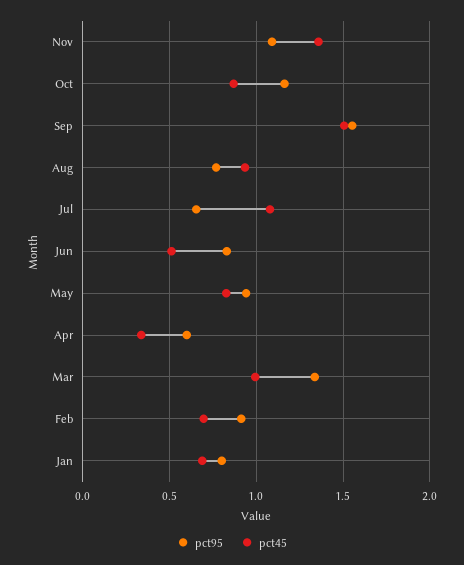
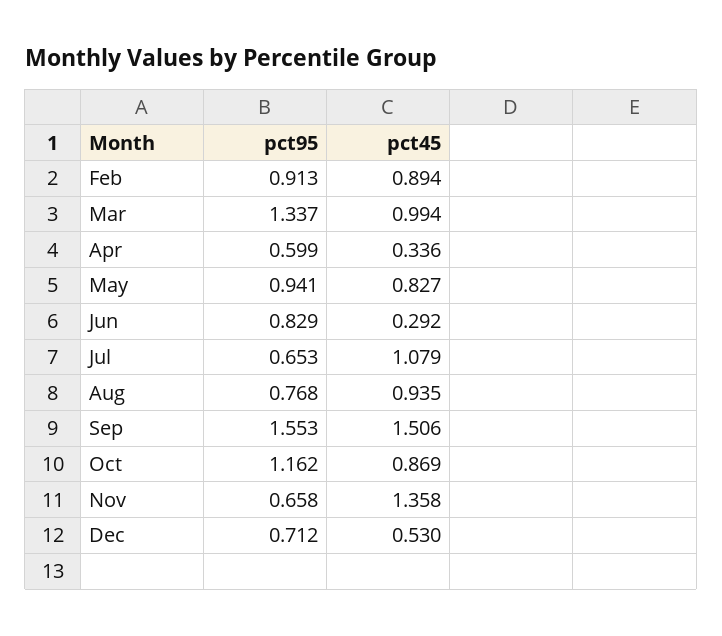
pct95, Nov: 1.1 -> 0.658
pct45, Jun: 0.5 -> 0.292
pct45, Feb: 0.7 -> 0.894
pct95, Jan: 0.8 -> none
pct45, Jan: 0.7 -> none
pct95, Dec: none -> 0.712
pct45, Dec: none -> 0.53

